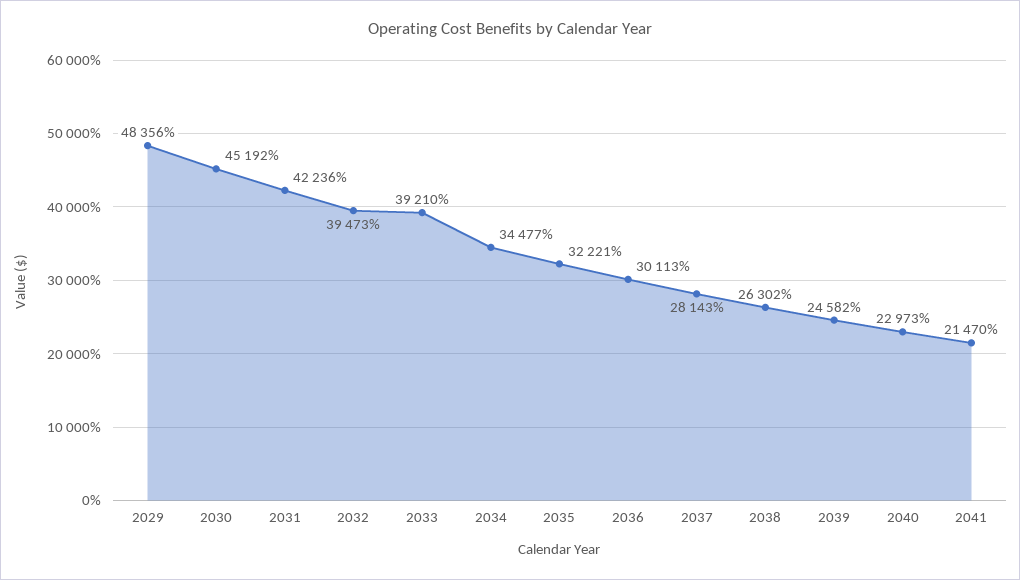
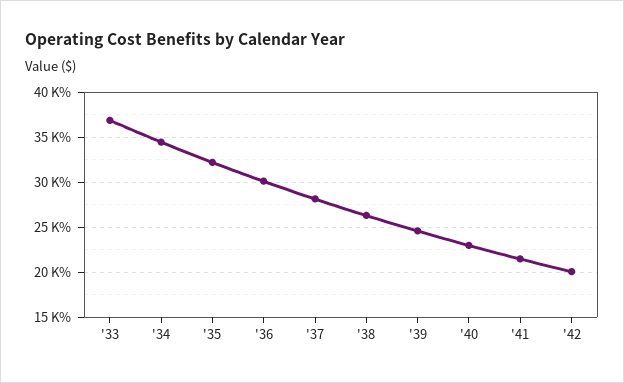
2029: 48356 -> none
2030: 45192 -> none
2031: 42236 -> none
2032: 39473 -> none
2033: 39210 -> 37000
'42: none -> 20000

